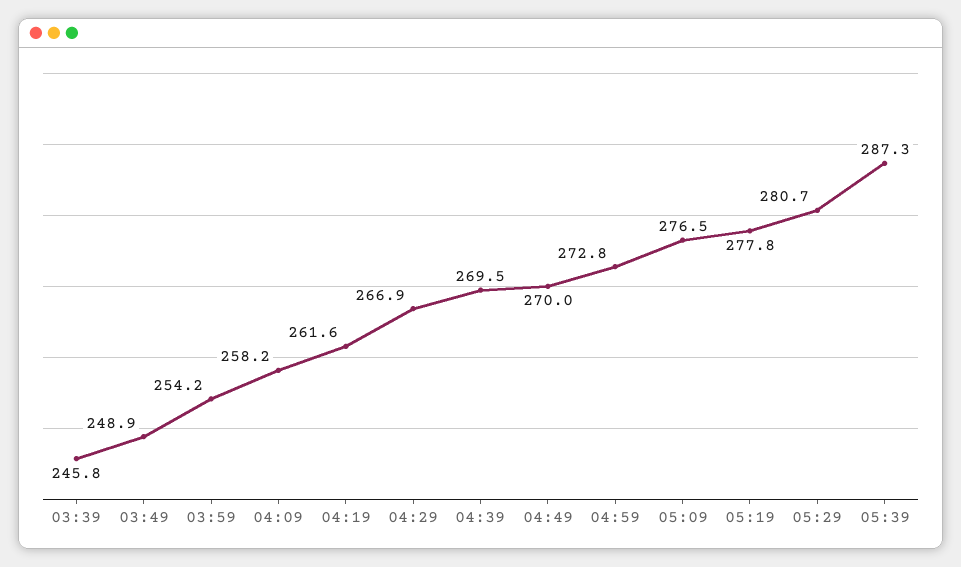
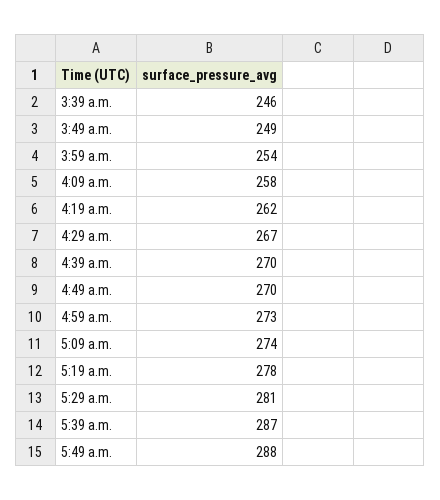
05:09: 276.5 -> 274
5:49 a.m.: none -> 288

